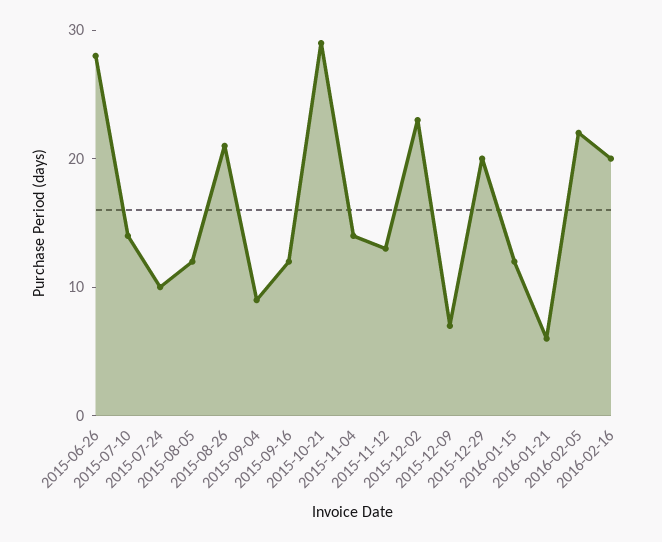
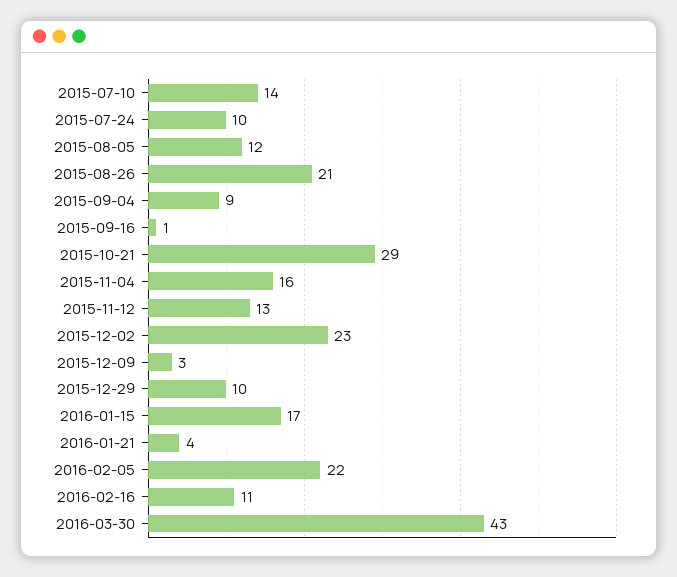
2015-06-26: 28 -> none
2015-09-16: 12 -> 1
2015-11-04: 14 -> 16
2015-12-09: 7 -> 3
2015-12-29: 20 -> 10
2016-01-15: 12 -> 17
2016-01-21: 6 -> 4
2016-02-16: 20 -> 11
2016-03-30: none -> 43

